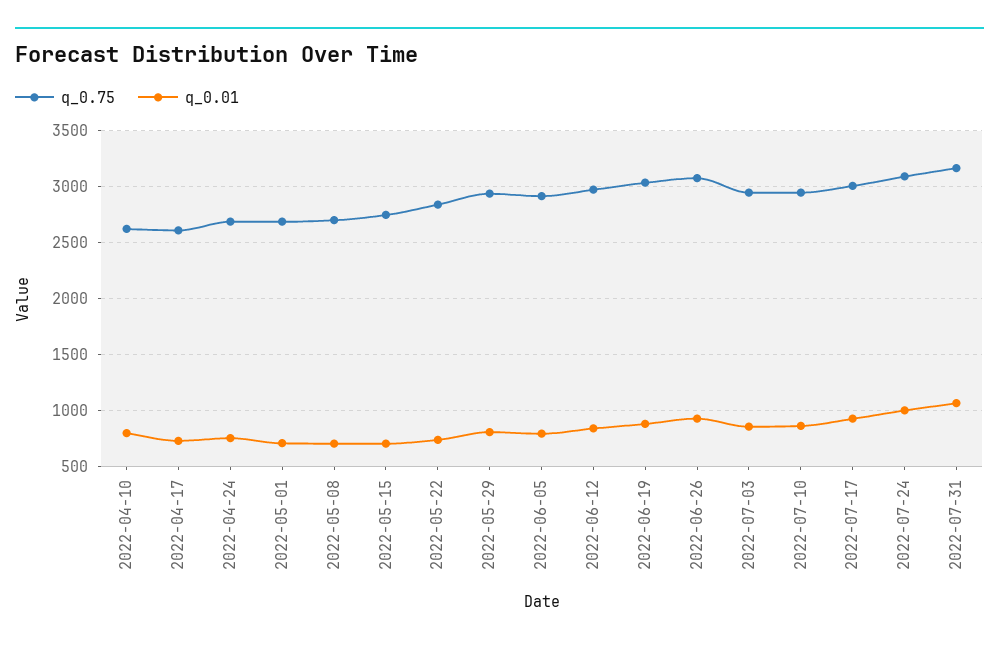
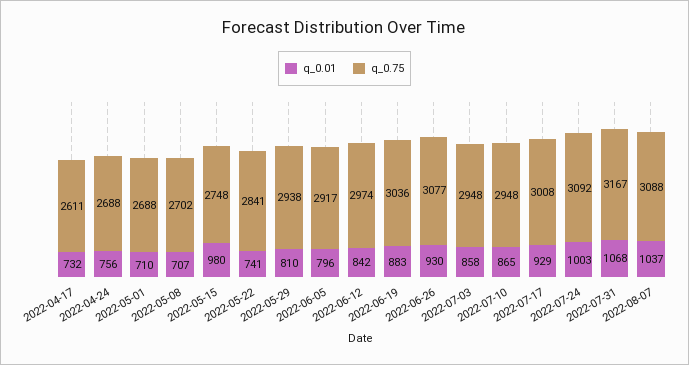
q_0.75, 2022-04-10: 2600 -> none
q_0.01, 2022-04-10: 800 -> none
q_0.01, 2022-05-15: 700 -> 980
q_0.01, 2022-08-07: none -> 1037
q_0.75, 2022-08-07: none -> 3088

